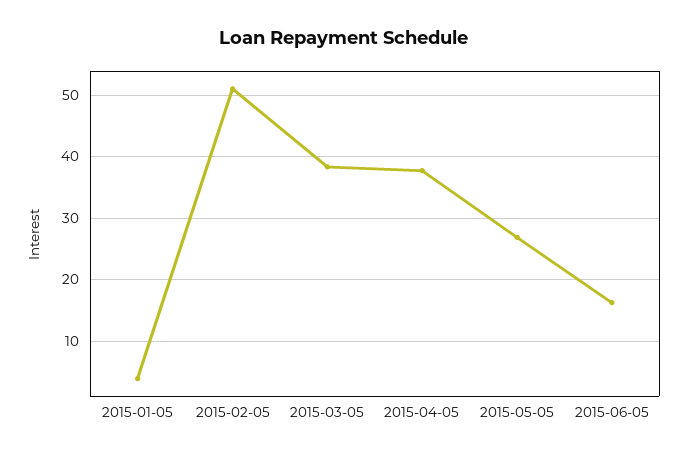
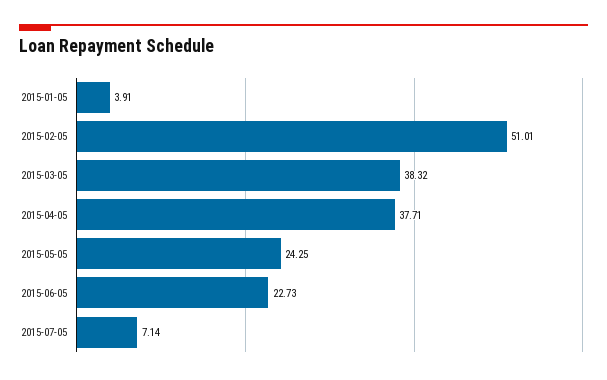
2015-05-05: 27 -> 24.25
2015-06-05: 16 -> 22.73
2015-07-05: none -> 7.14

